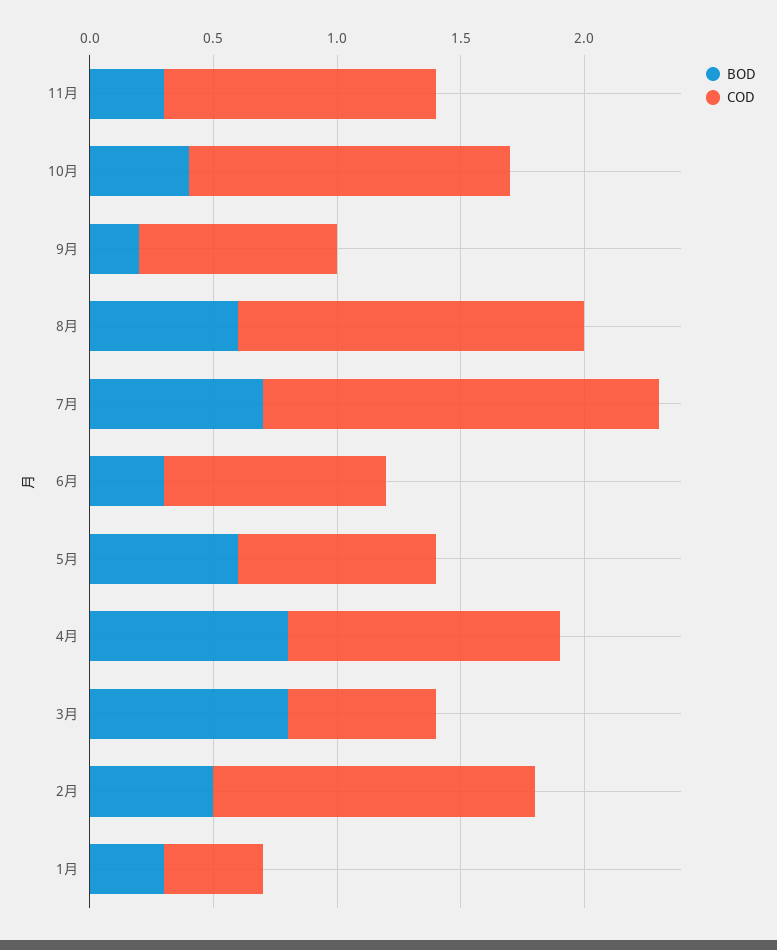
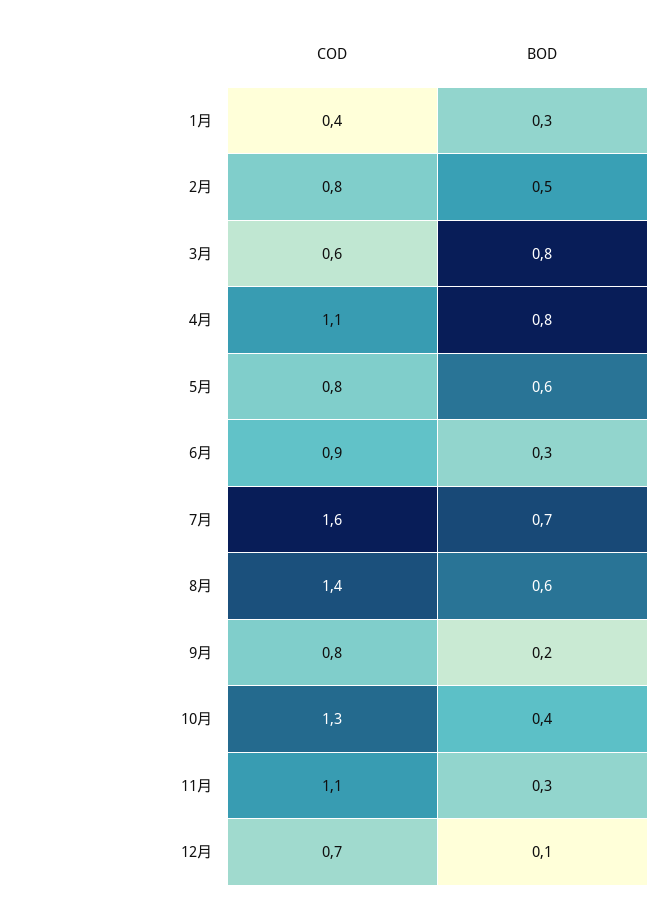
COD, 2月: 1.3 -> 0.8
COD, 12月: none -> 0.7
BOD, 12月: none -> 0.1

